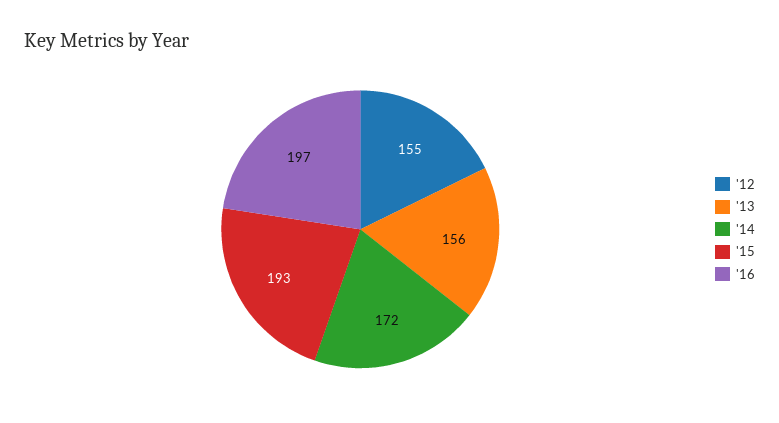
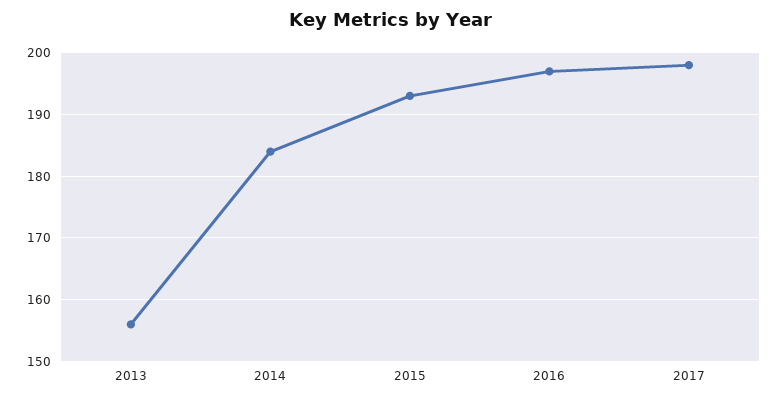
'12: 155 -> none
'14: 172 -> 184
2017: none -> 198

